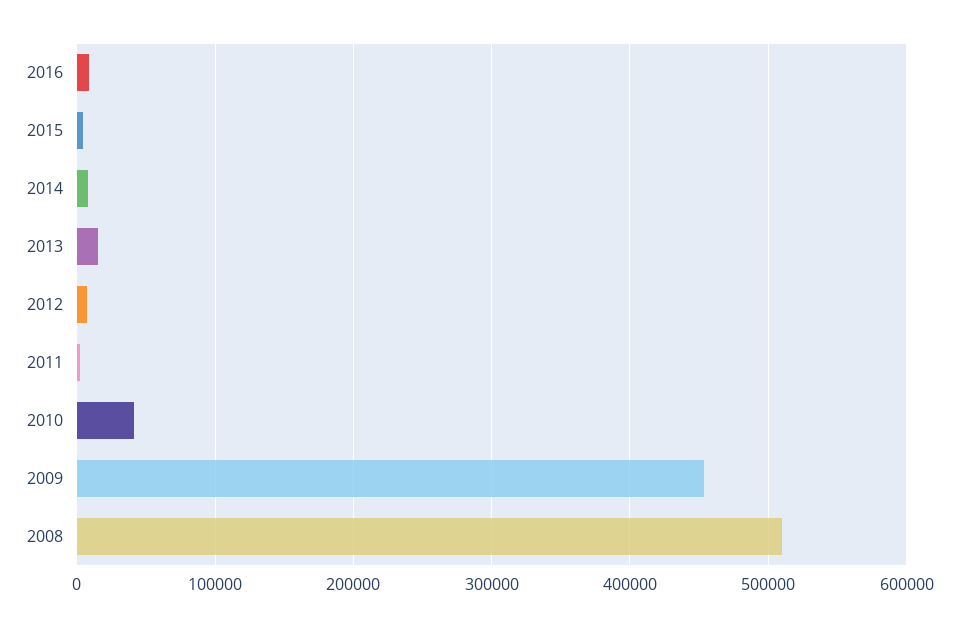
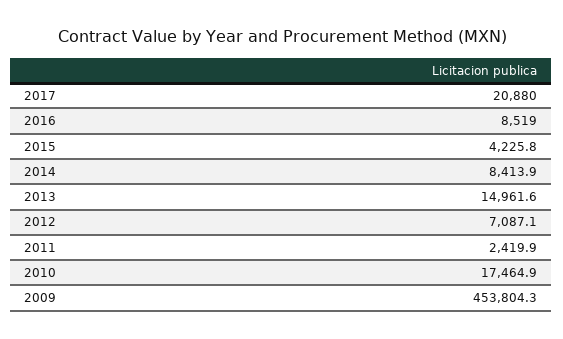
2010: 40000 -> 17464.9
2008: 510000 -> none
2017: none -> 20880

